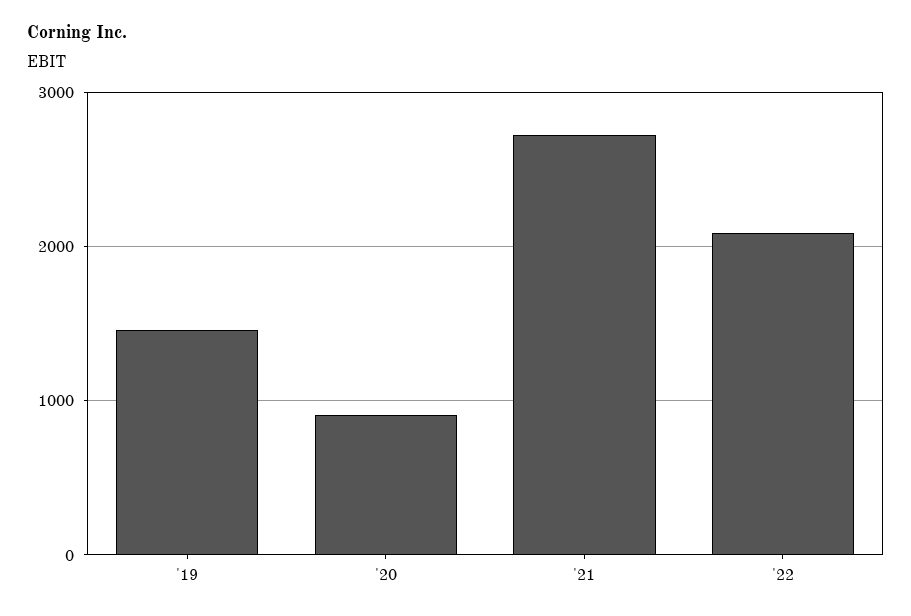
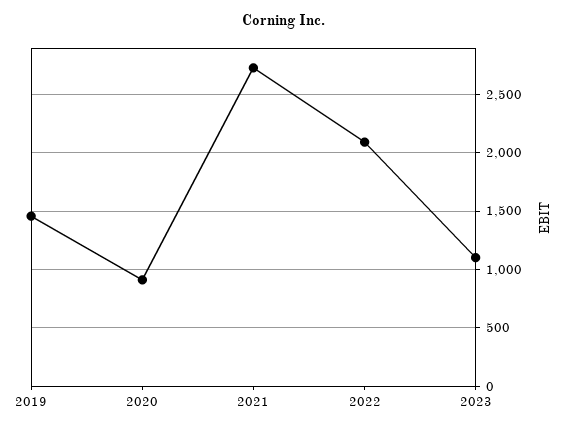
2023: none -> 1100

